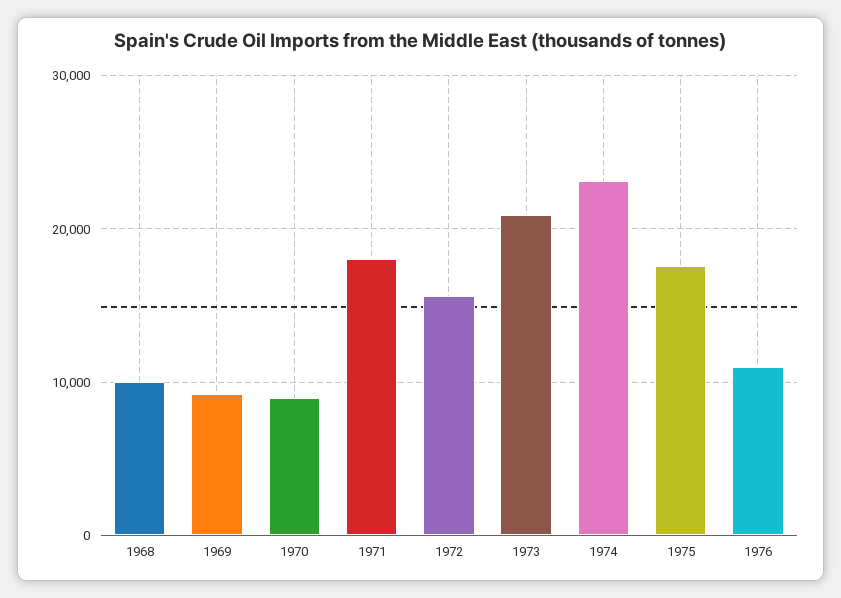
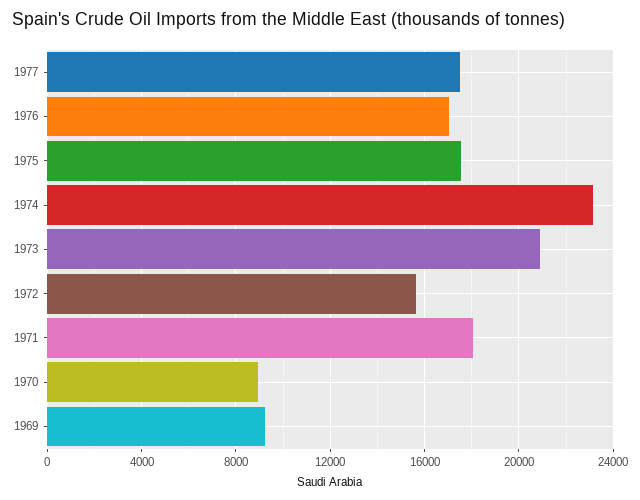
1968: 10000 -> none
1976: 11000 -> 17000
1977: none -> 17500

